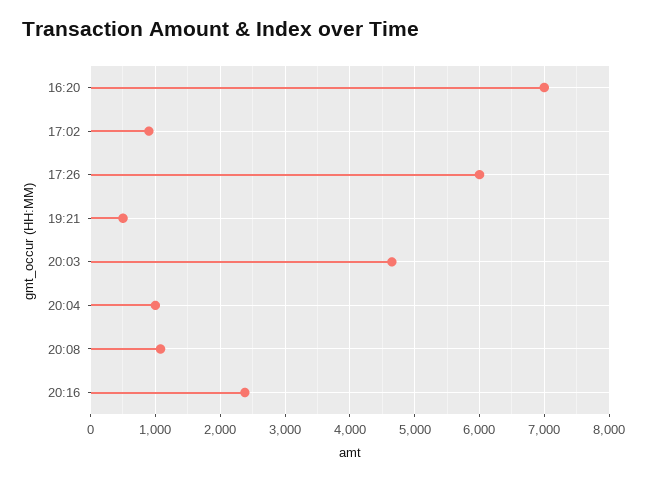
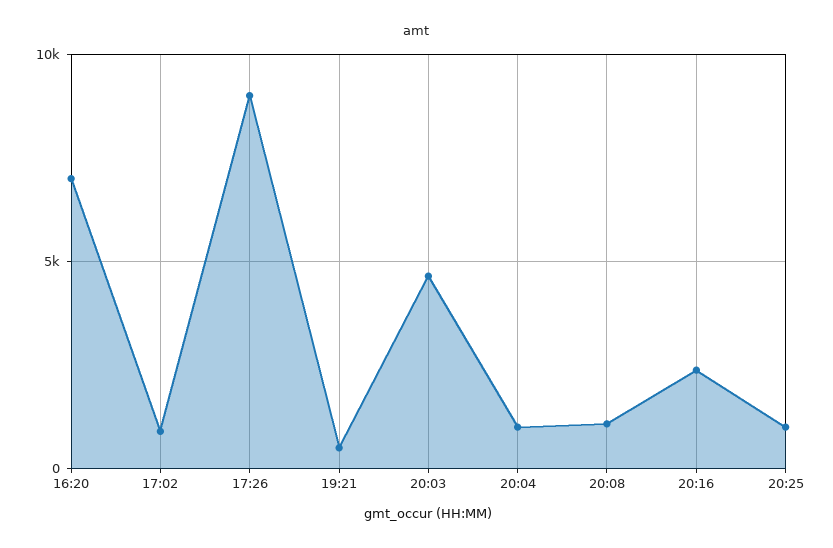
17:26: 6000 -> 9000
20:25: none -> 1000

